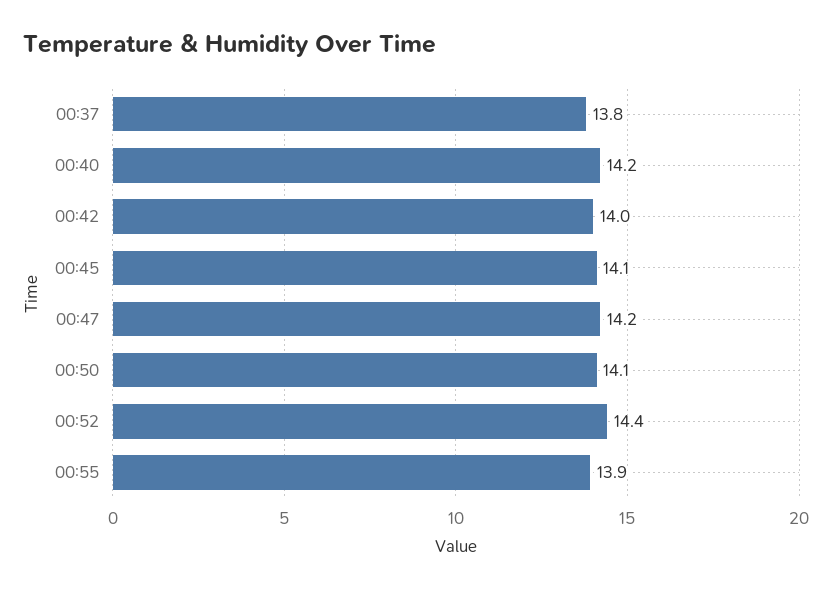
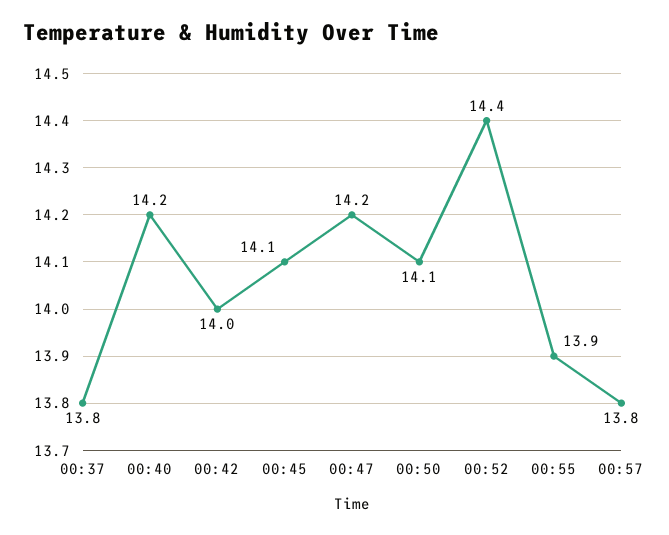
00:57: none -> 13.8

